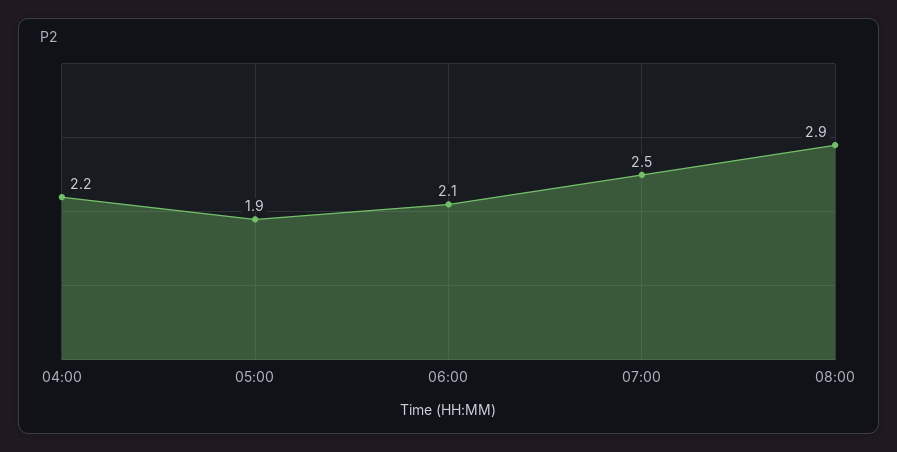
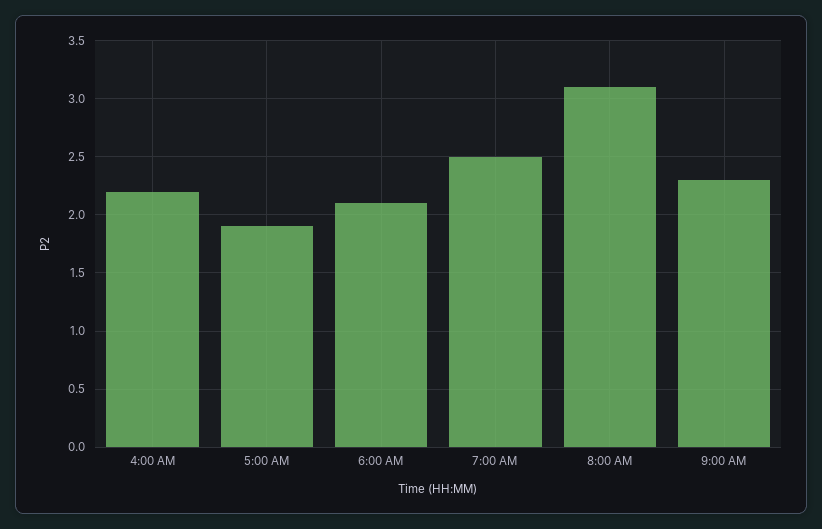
08:00: 2.9 -> 3.1
9:00 AM: none -> 2.3

